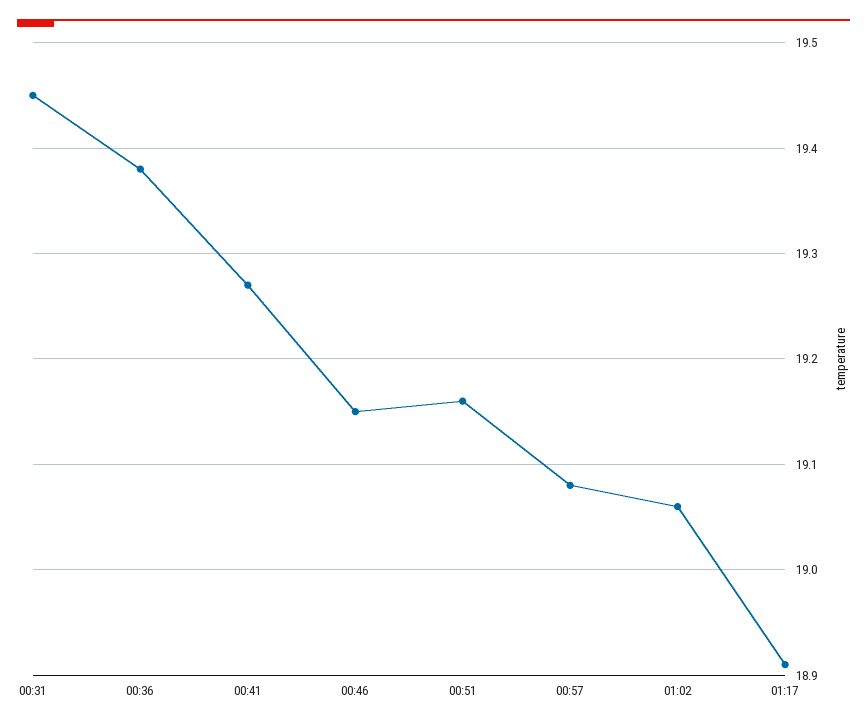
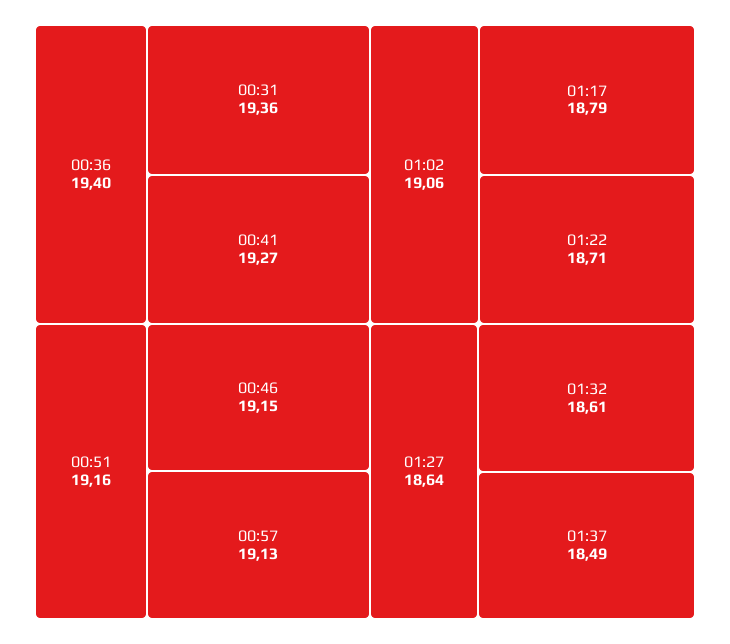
00:31: 19.45 -> 19.36
00:36: 19.38 -> 19.4
00:57: 19.08 -> 19.13
01:17: 18.91 -> 18.79
01:22: none -> 18.71
01:27: none -> 18.64
01:32: none -> 18.61
01:37: none -> 18.49

